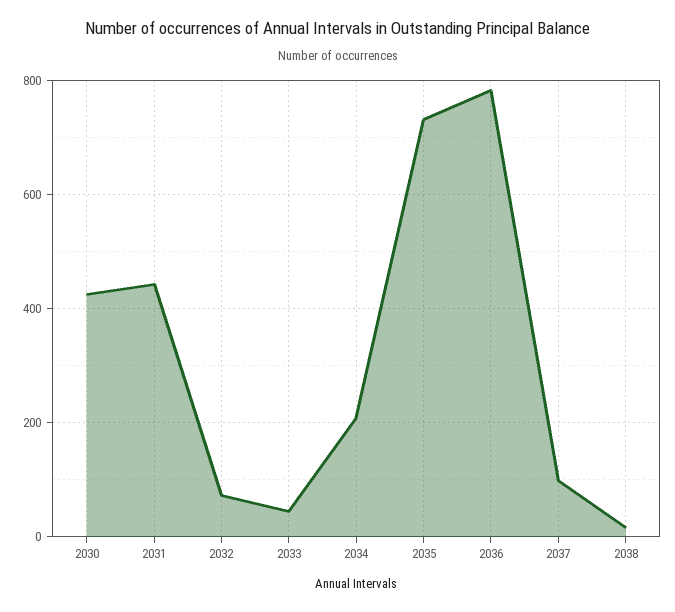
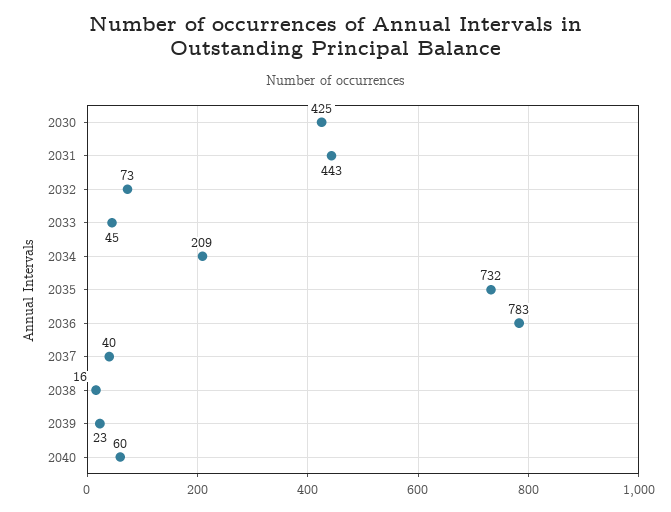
2037: 100 -> 40
2039: none -> 23
2040: none -> 60

